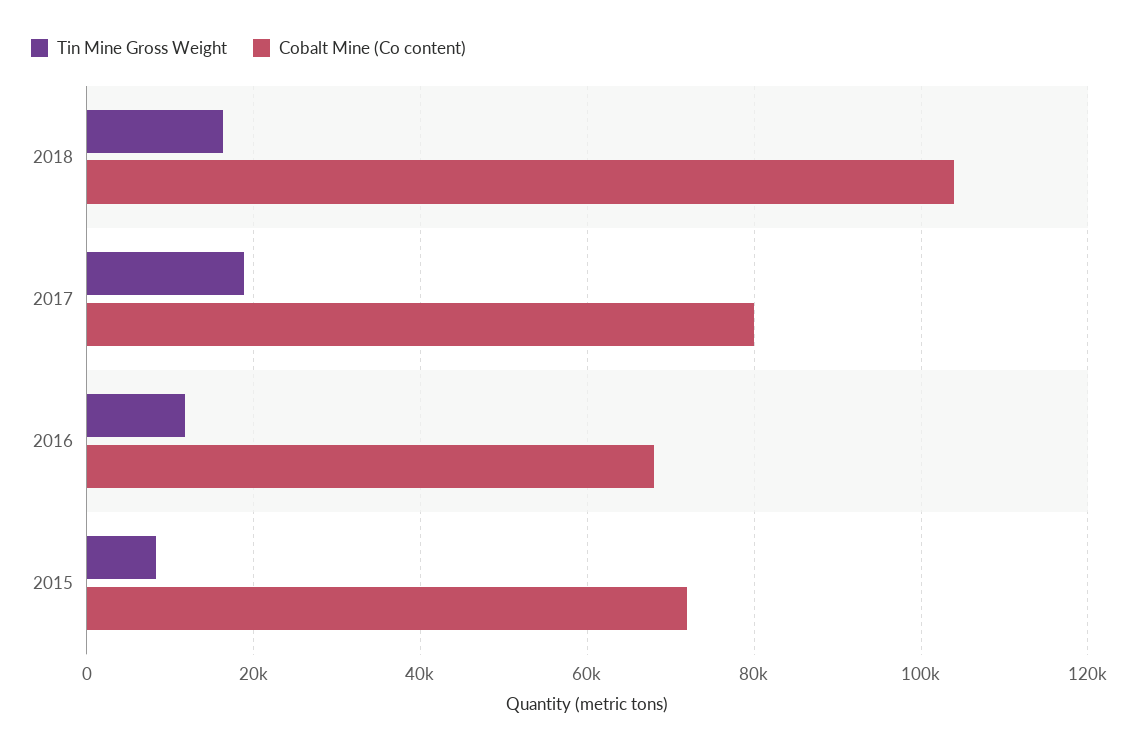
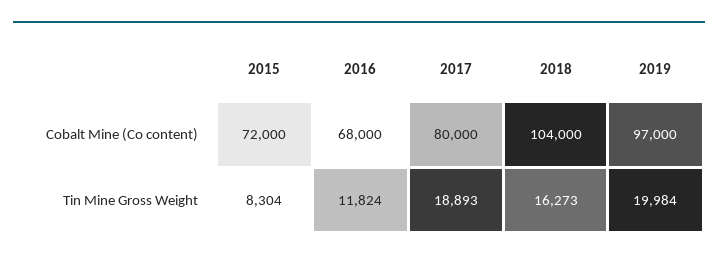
Cobalt Mine (Co content), 2019: none -> 97000
Tin Mine Gross Weight, 2019: none -> 19984

